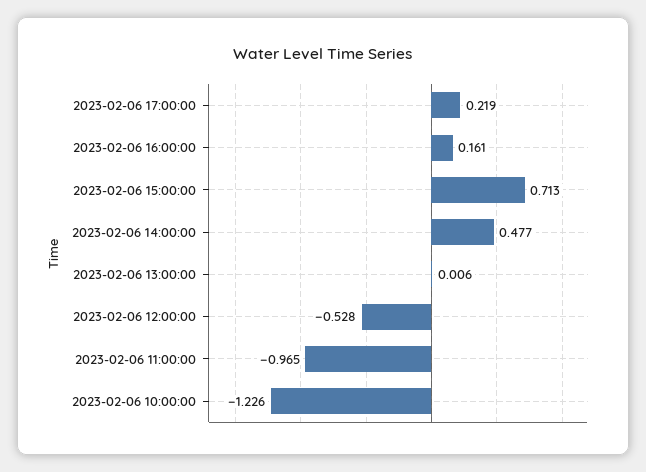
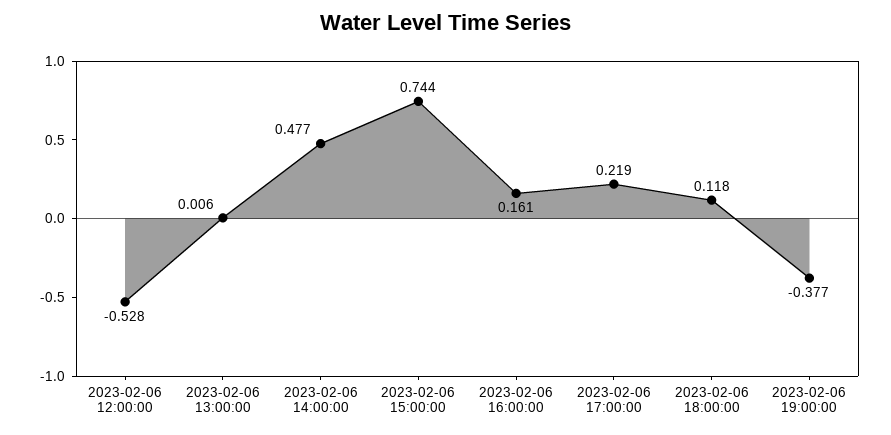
2023-02-06 15:00:00: 0.713 -> 0.744
2023-02-06 11:00:00: -0.965 -> none
2023-02-06 10:00:00: -1.226 -> none
2023-02-06 18:00:00: none -> 0.118
2023-02-06 19:00:00: none -> -0.377

